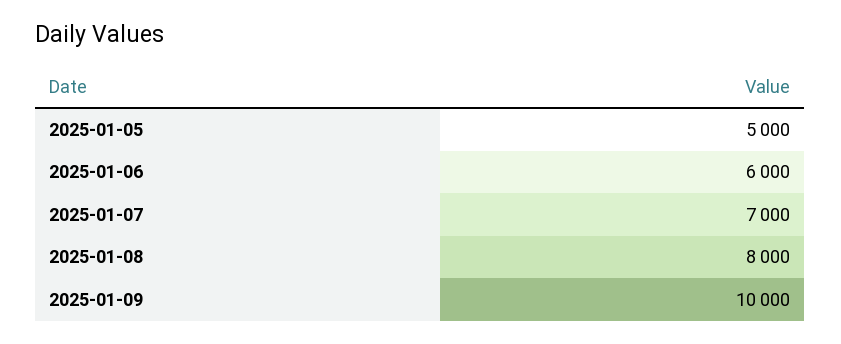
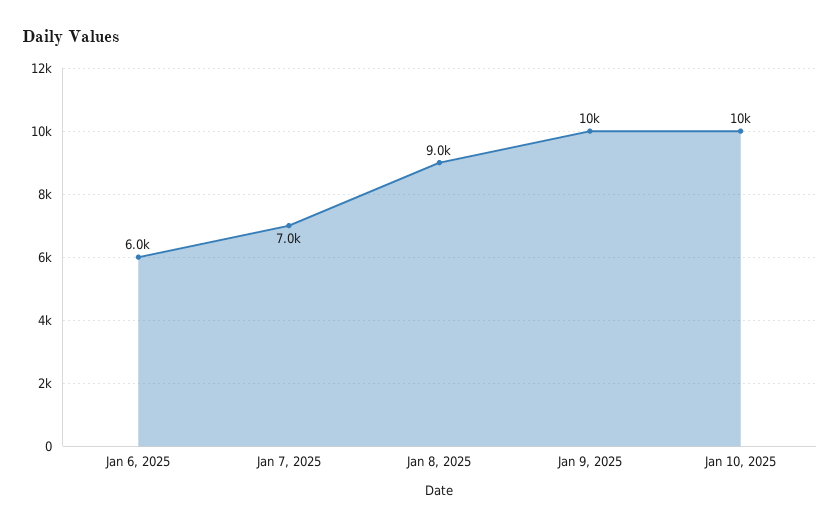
2025-01-05: 5000 -> none
2025-01-08: 8000 -> 9000
Jan 10, 2025: none -> 10000

